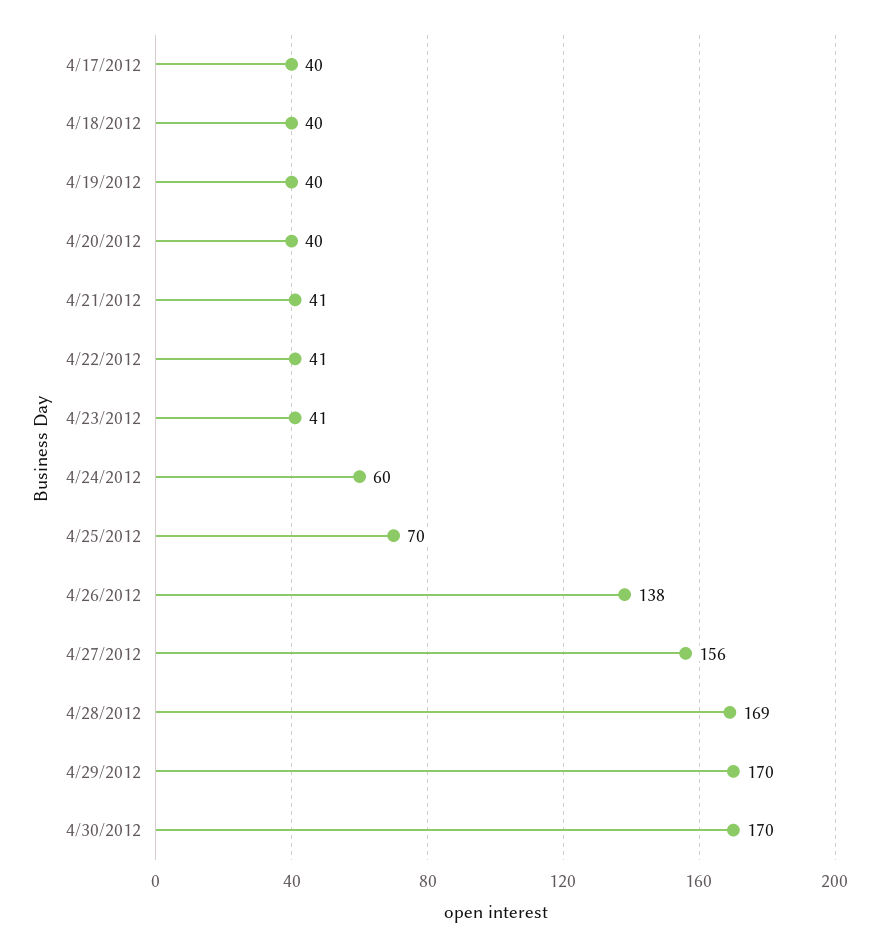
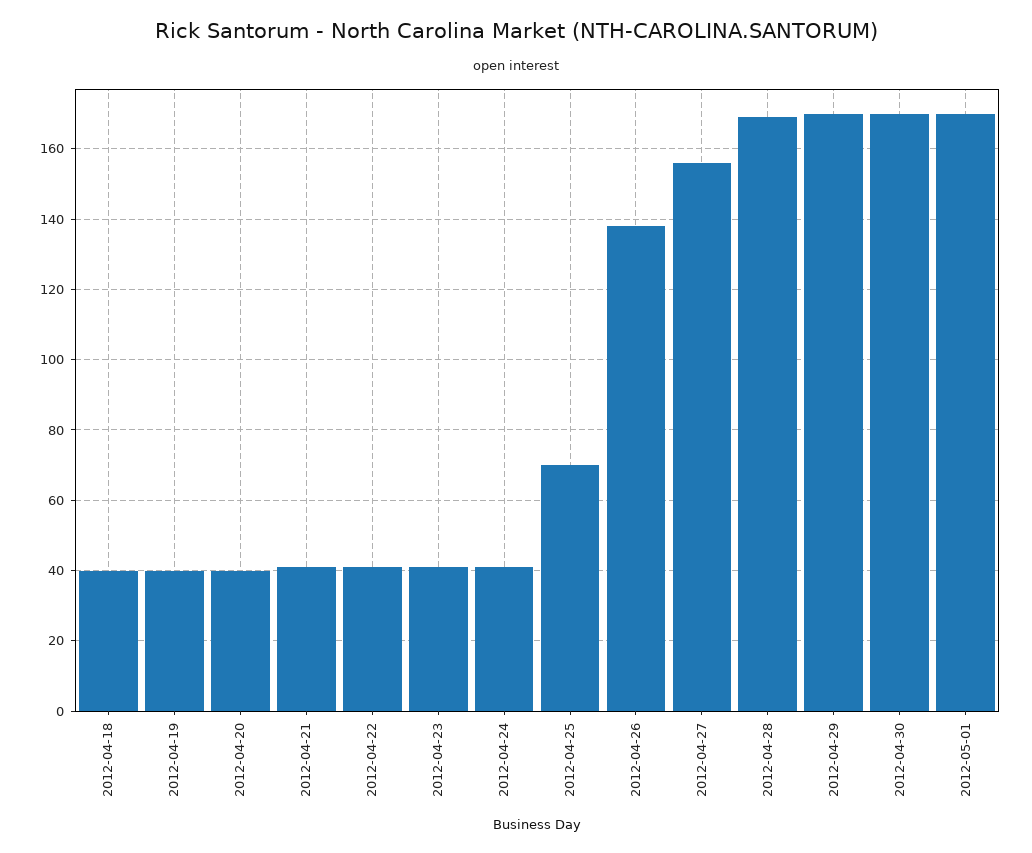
4/17/2012: 40 -> none
4/24/2012: 60 -> 40
2012-05-01: none -> 170

